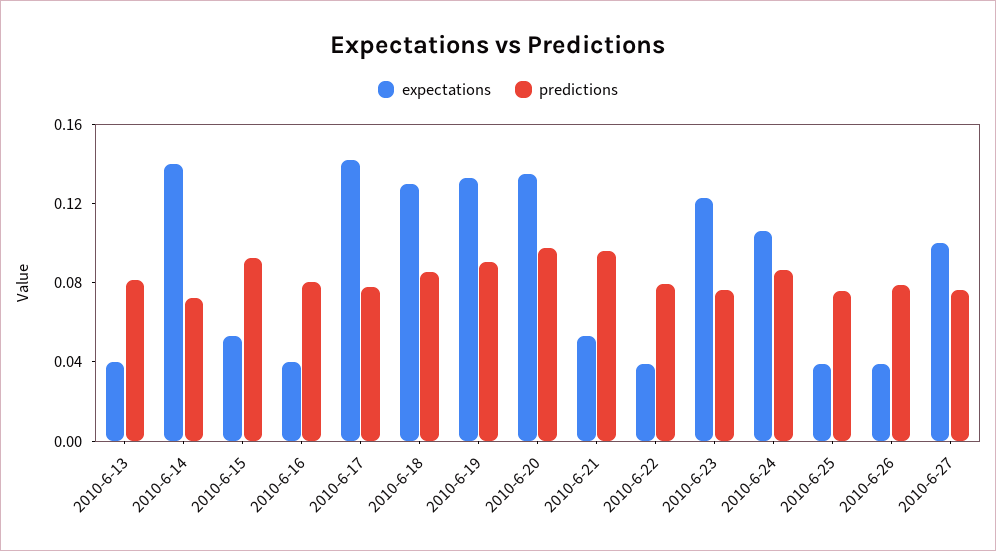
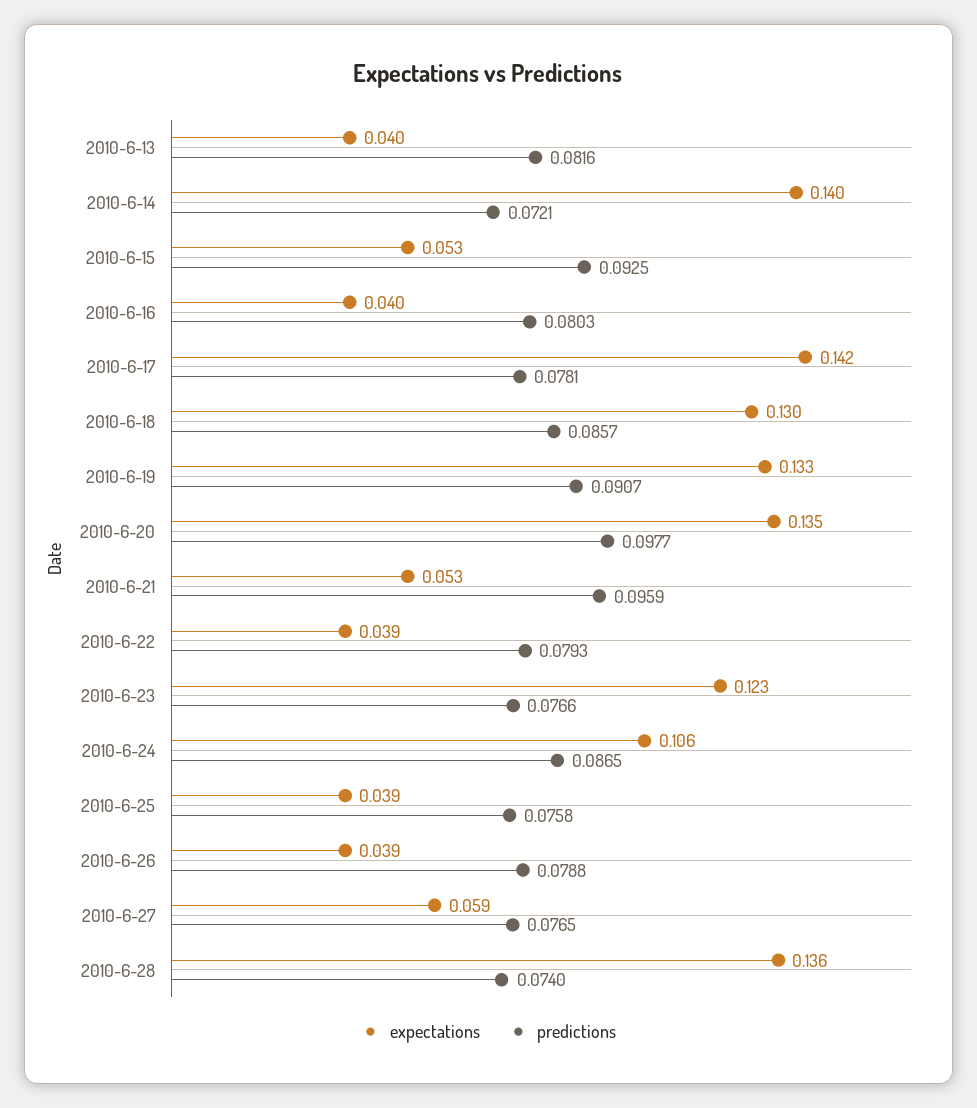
expectations, 2010-6-27: 0.1 -> 0.059
expectations, 2010-6-28: none -> 0.136
predictions, 2010-6-28: none -> 0.074

